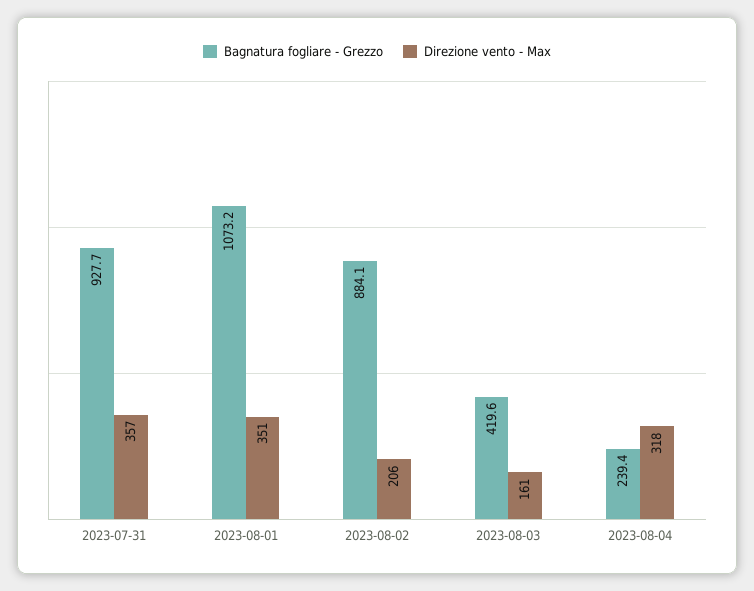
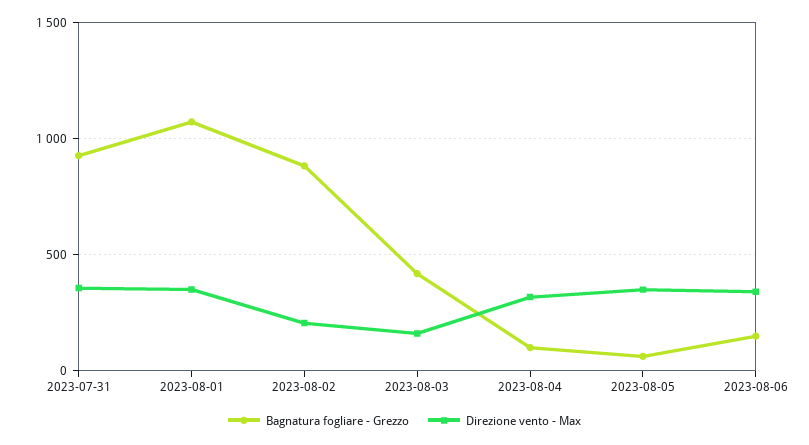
Bagnatura fogliare - Grezzo, 2023-08-04: 239.4 -> 100
Bagnatura fogliare - Grezzo, 2023-08-05: none -> 50
Direzione vento - Max, 2023-08-05: none -> 350
Bagnatura fogliare - Grezzo, 2023-08-06: none -> 150
Direzione vento - Max, 2023-08-06: none -> 350

